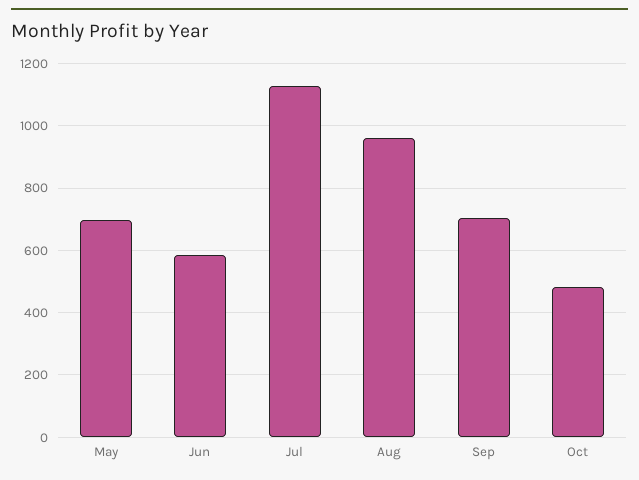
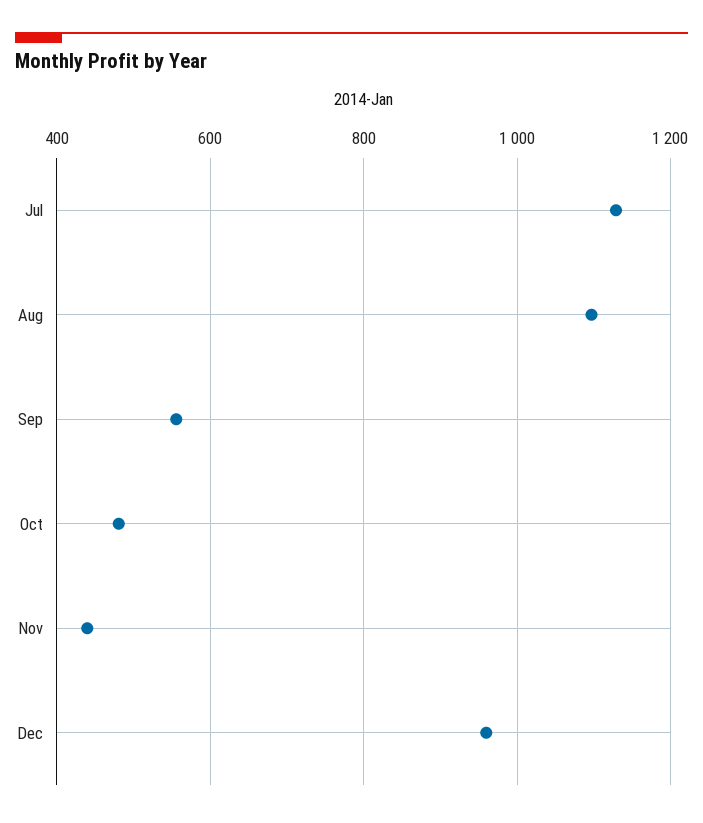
May: 700 -> none
Jun: 580 -> none
Aug: 960 -> 1100
Sep: 700 -> 560
Nov: none -> 440
Dec: none -> 960

